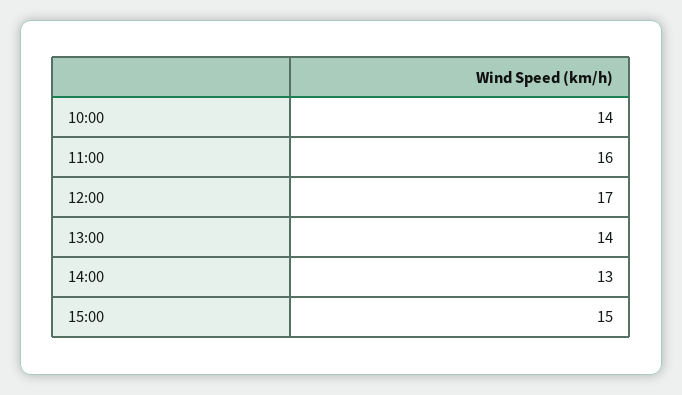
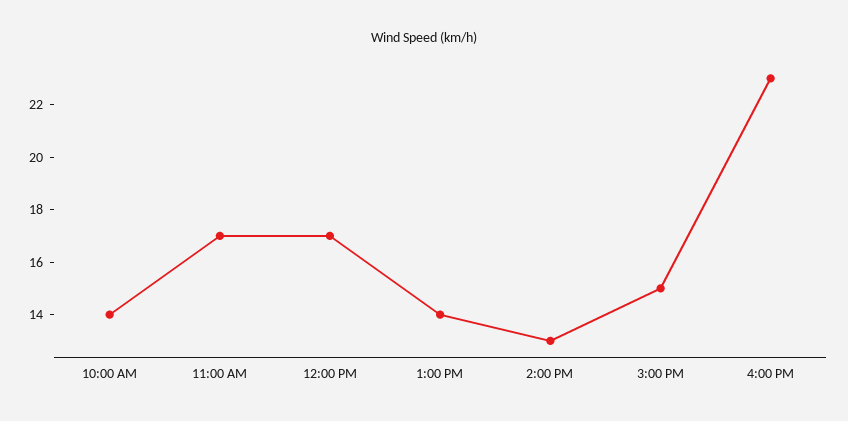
11:00: 16 -> 17
4:00 PM: none -> 23

